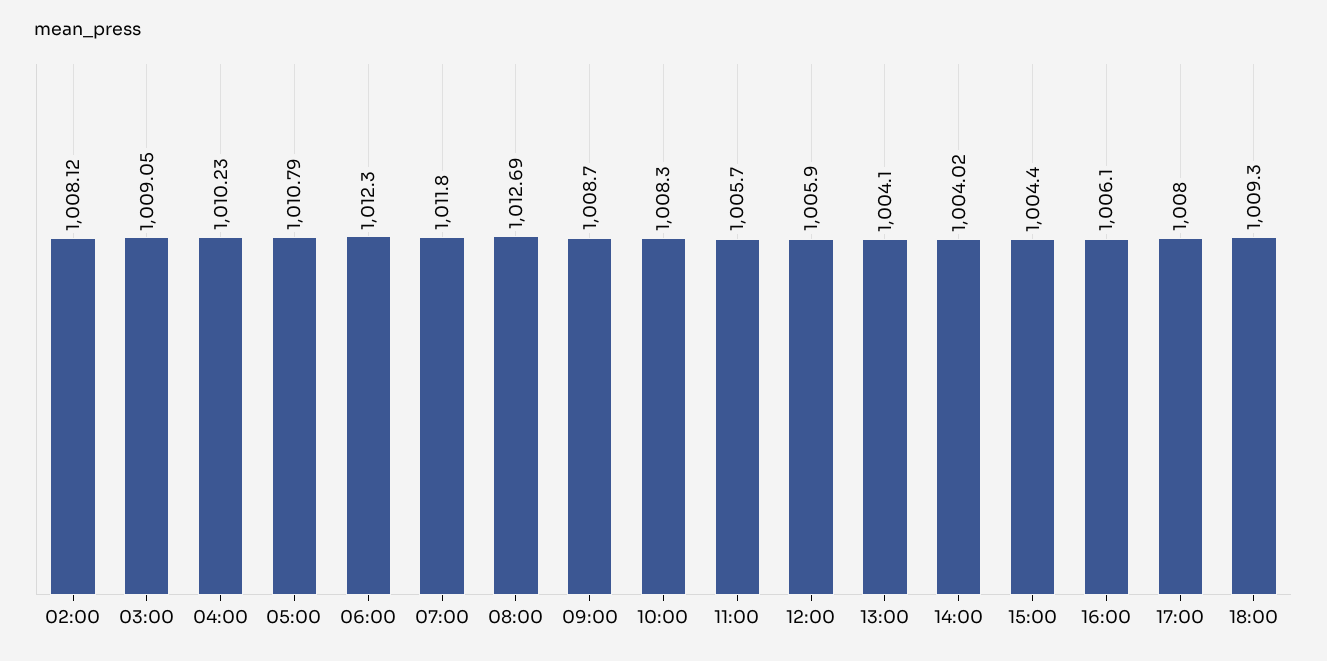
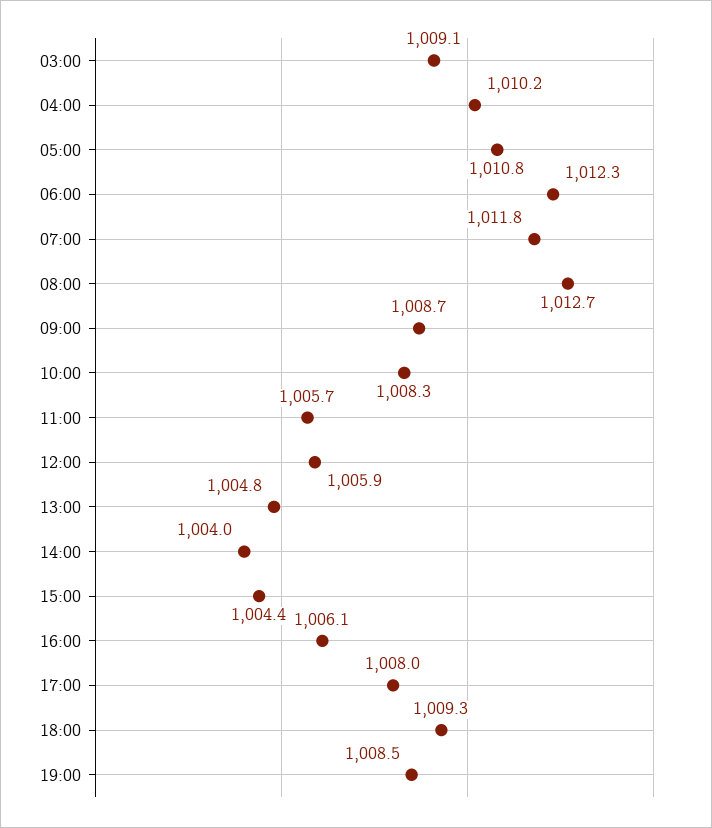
02:00: 1008.12 -> none
13:00: 1004.1 -> 1004.8
19:00: none -> 1008.5

